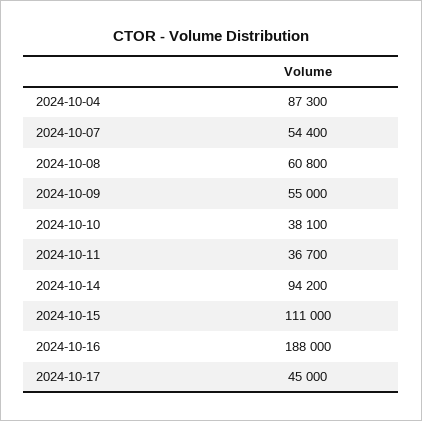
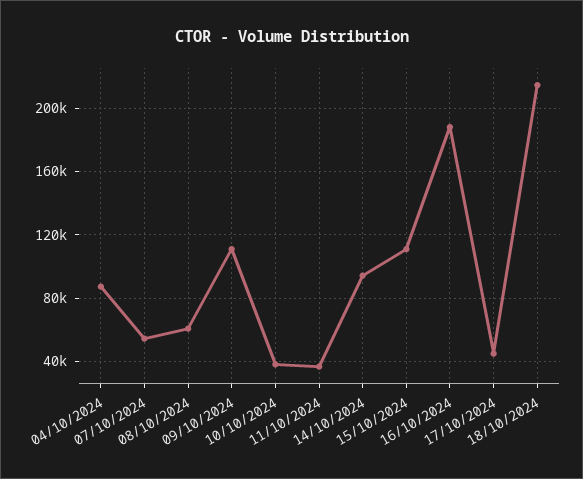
2024-10-09: 55000 -> 110000
18/10/2024: none -> 215000

